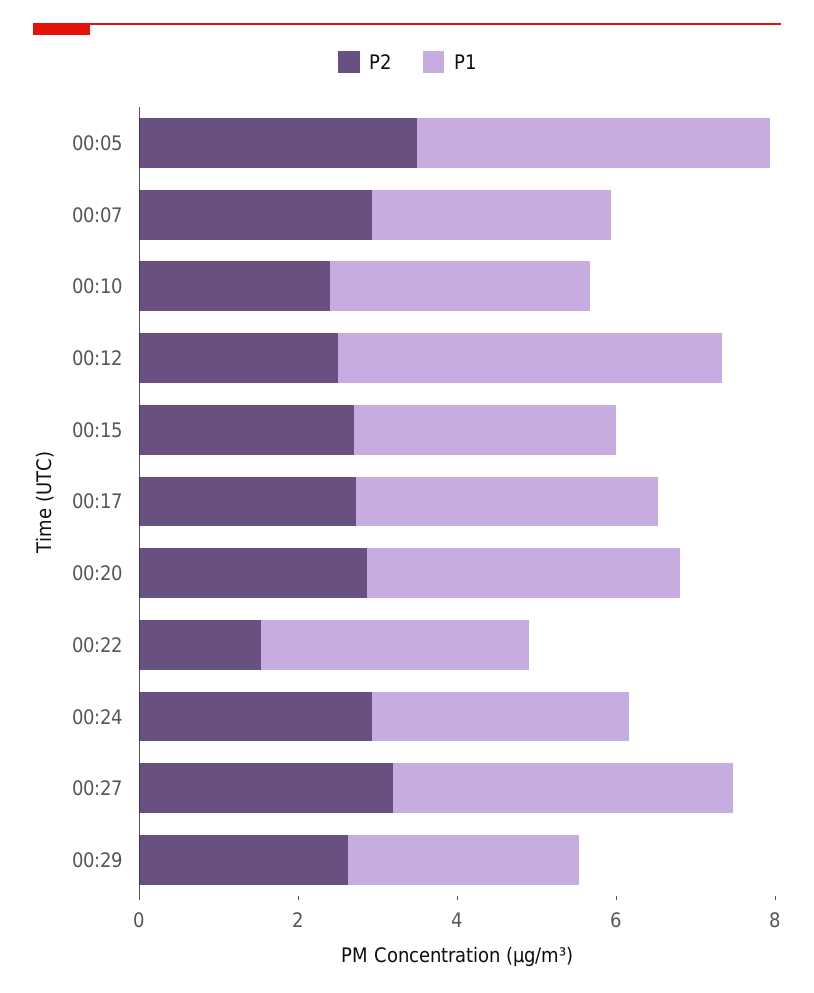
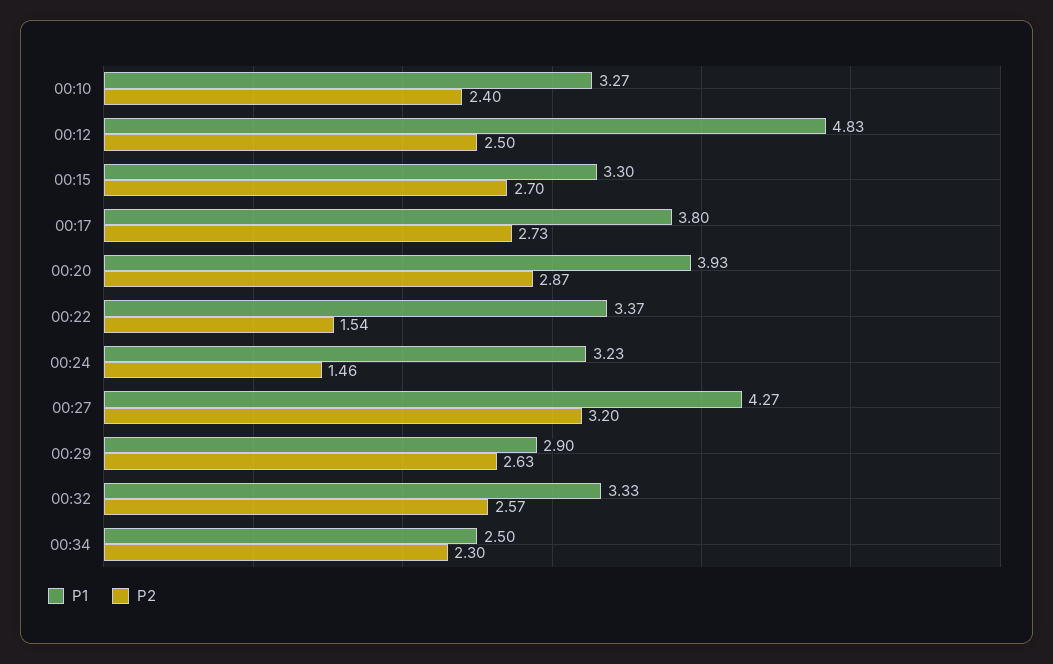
P2, 00:05: 3.5 -> none
P1, 00:05: 4.5 -> none
P2, 00:07: 3 -> none
P1, 00:07: 3 -> none
P2, 00:24: 3 -> 1.46
P1, 00:32: none -> 3.33
P2, 00:32: none -> 2.57
P1, 00:34: none -> 2.5
P2, 00:34: none -> 2.3

